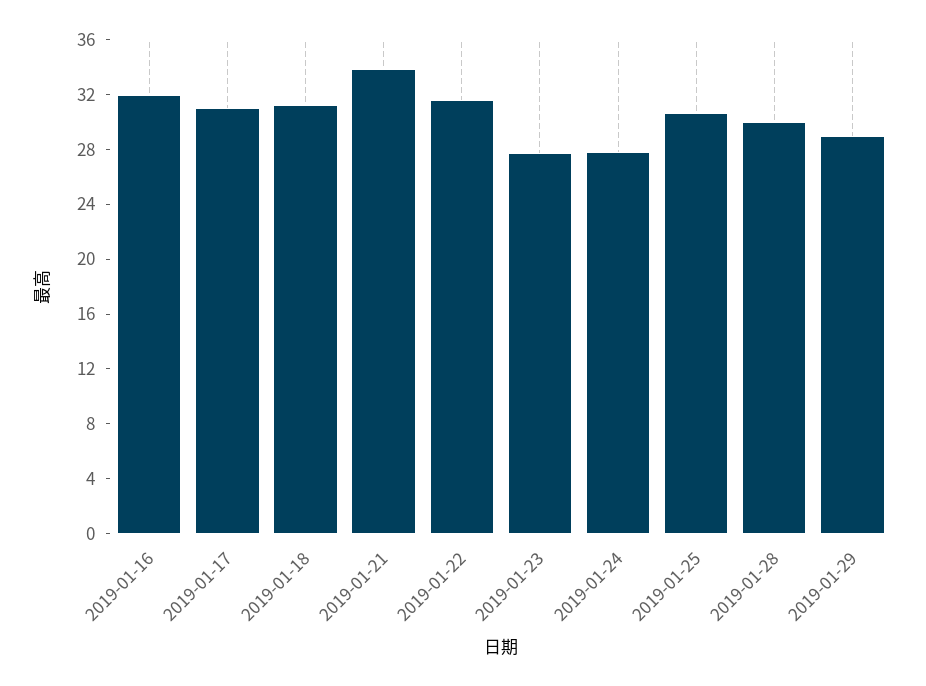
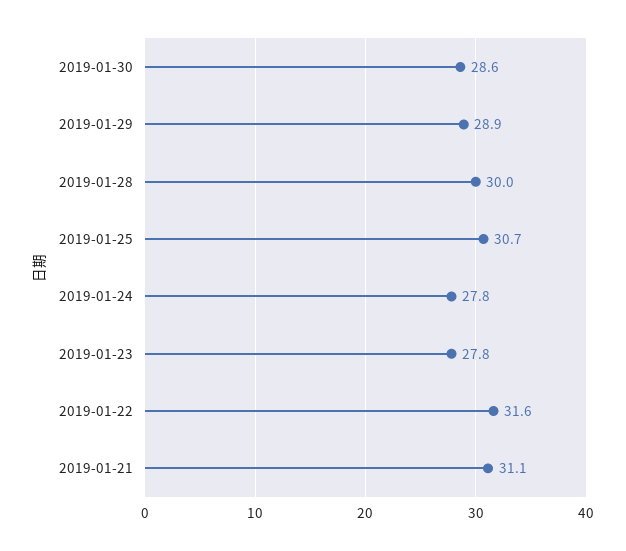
2019-01-16: 32 -> none
2019-01-17: 31 -> none
2019-01-18: 31 -> none
2019-01-21: 34 -> 31.1
2019-01-30: none -> 28.6

